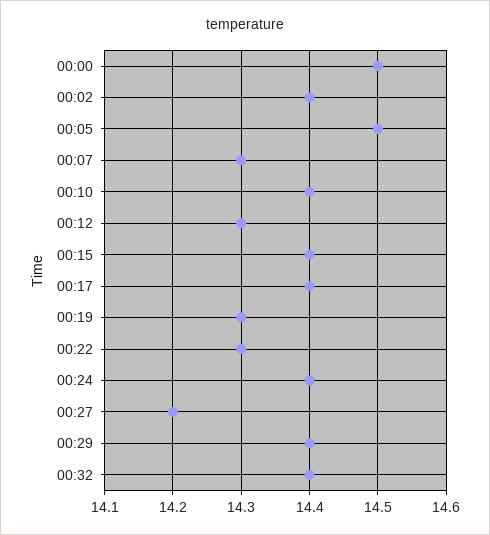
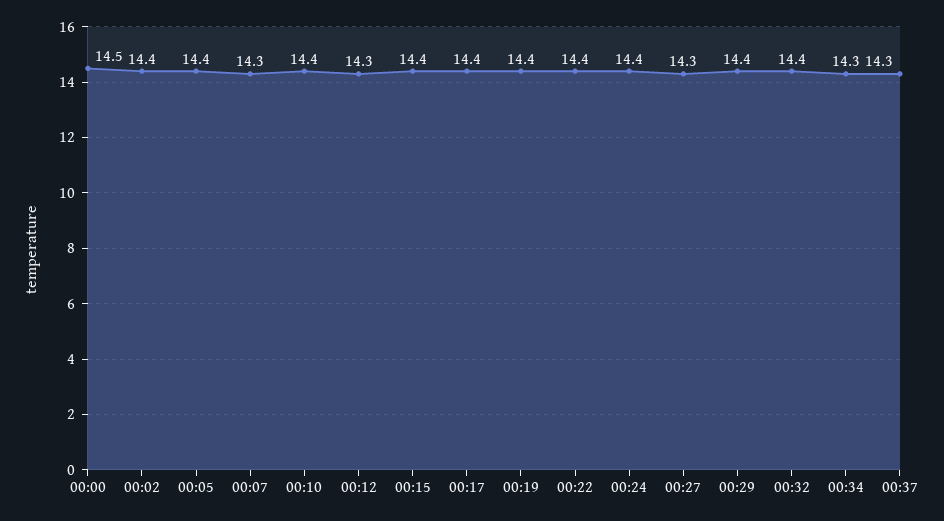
00:05: 14.5 -> 14.4
00:19: 14.3 -> 14.4
00:22: 14.3 -> 14.4
00:27: 14.2 -> 14.3
00:34: none -> 14.3
00:37: none -> 14.3

